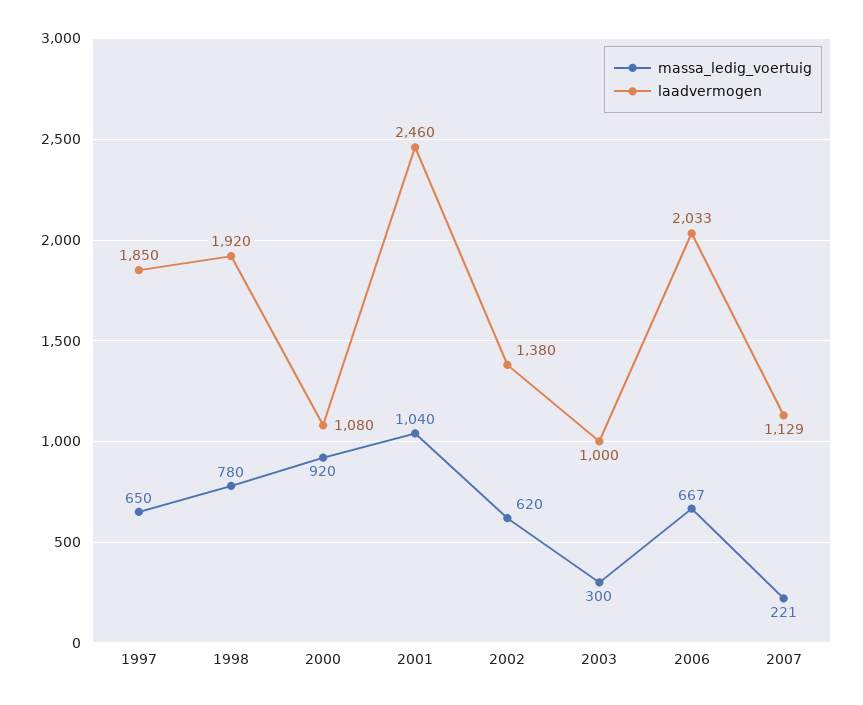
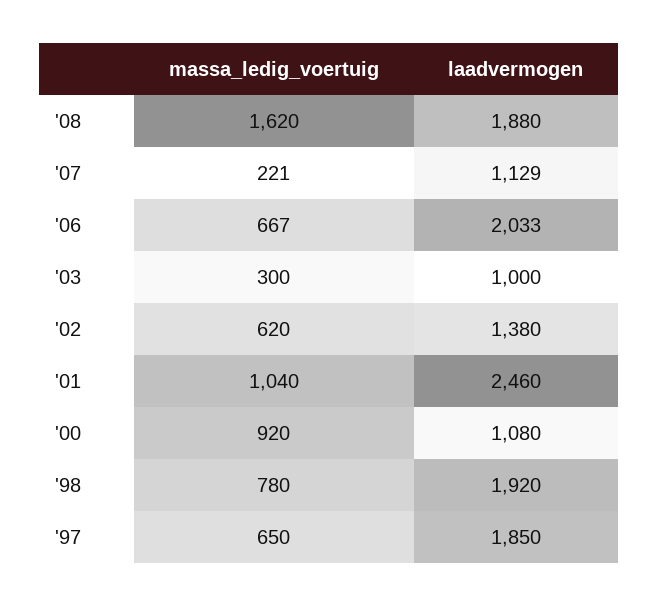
massa_ledig_voertuig, '08: none -> 1620
laadvermogen, '08: none -> 1880

